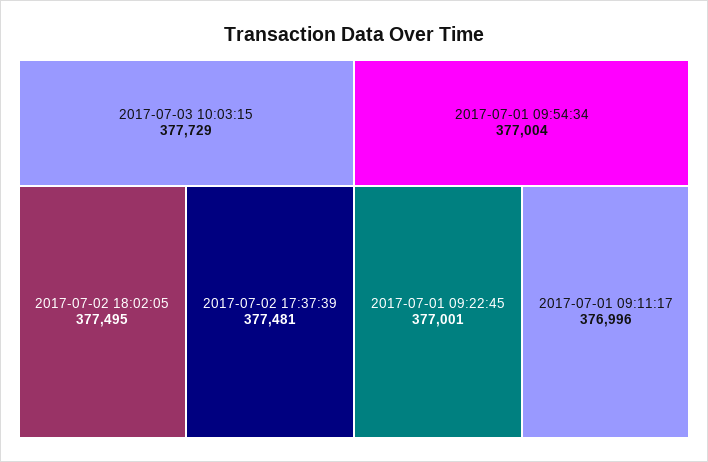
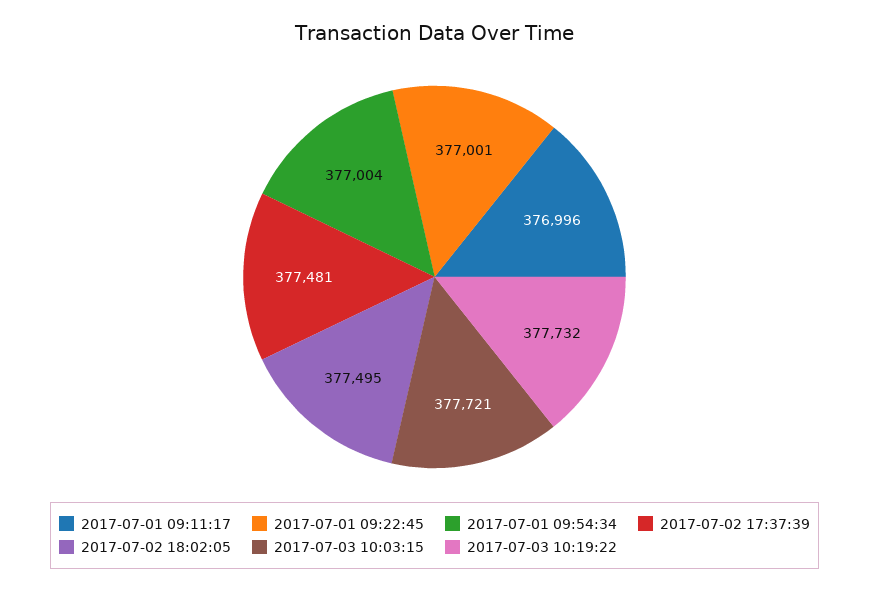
2017-07-03 10:03:15: 377729 -> 377721
2017-07-03 10:19:22: none -> 377732

